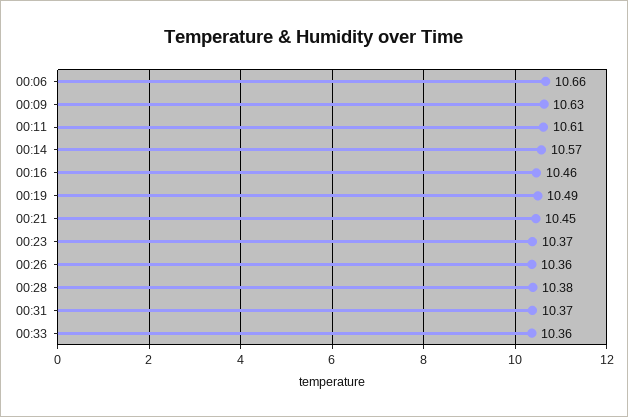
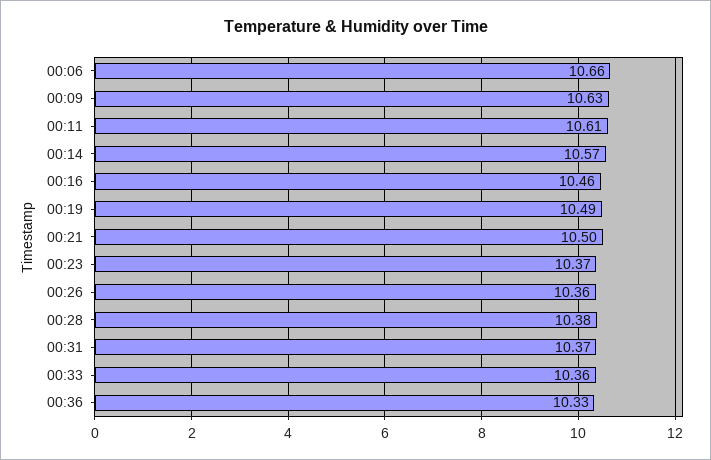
00:21: 10.45 -> 10.5
00:36: none -> 10.33

